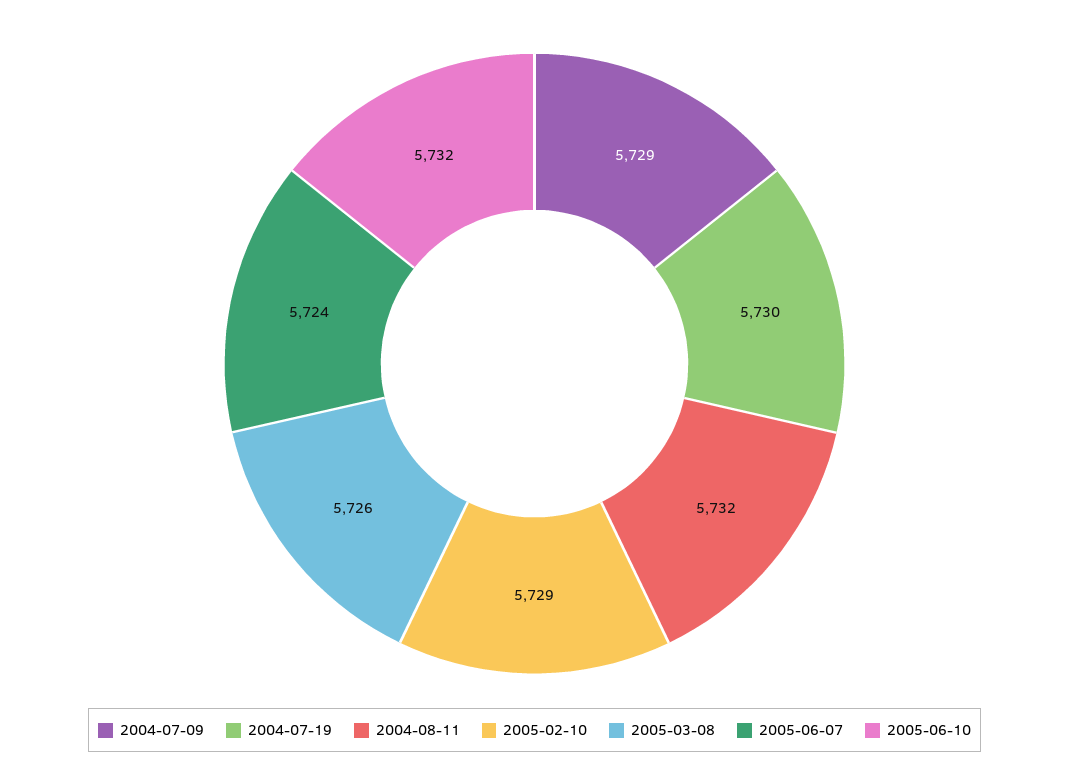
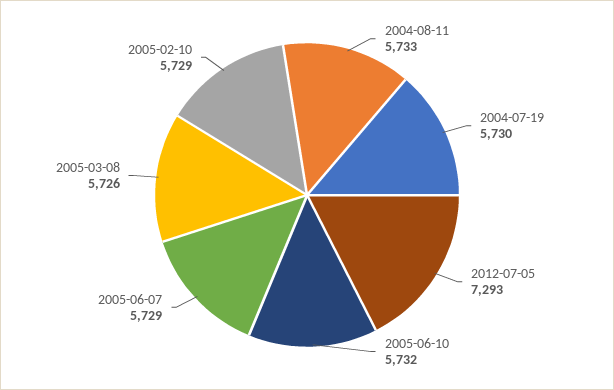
2004-07-09: 5729 -> none
2004-08-11: 5732 -> 5733
2005-06-07: 5724 -> 5729
2012-07-05: none -> 7293

